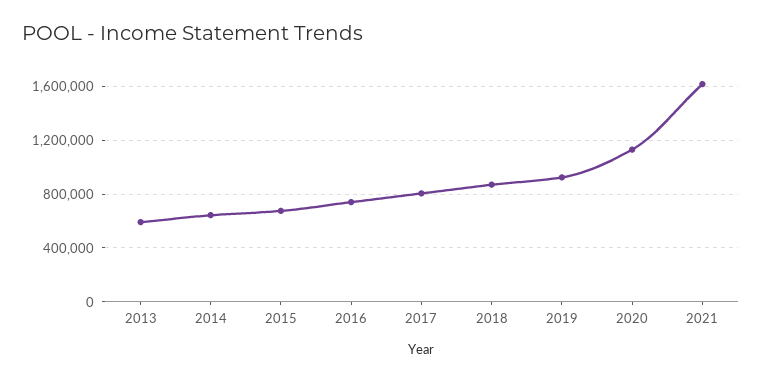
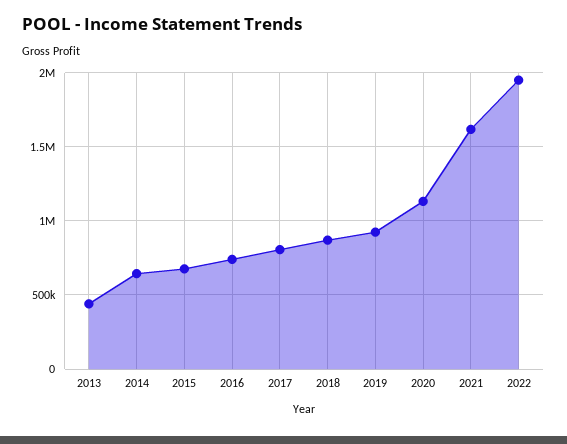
2013: 600000 -> 450000
2022: none -> 1950000

